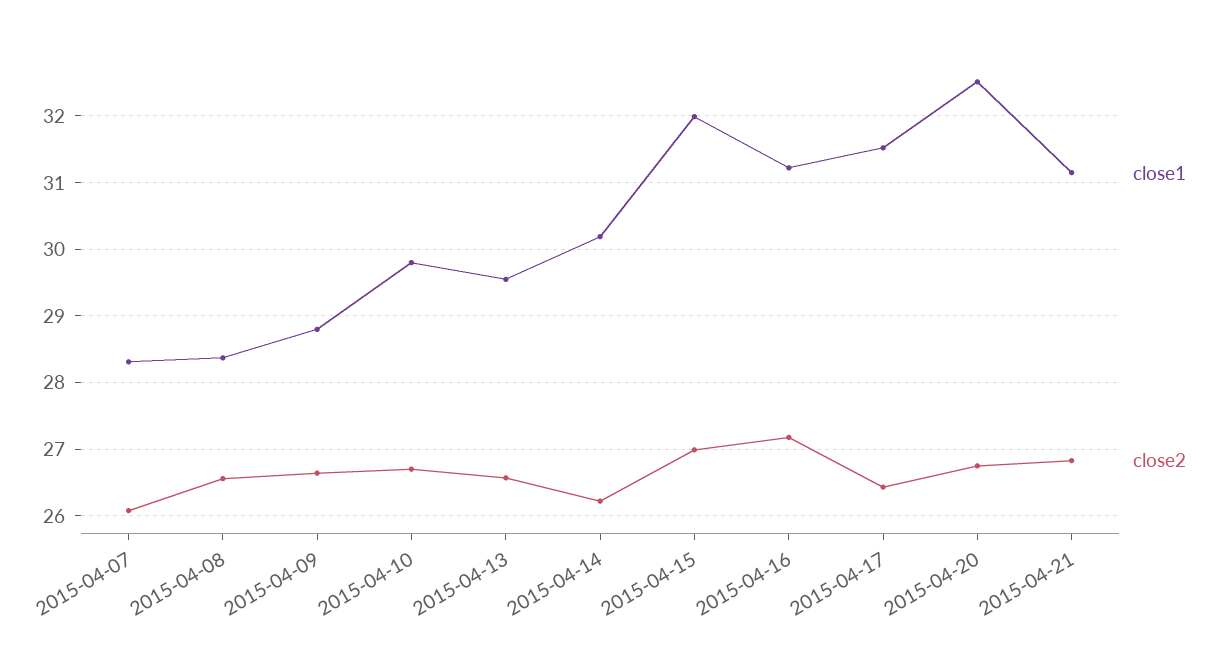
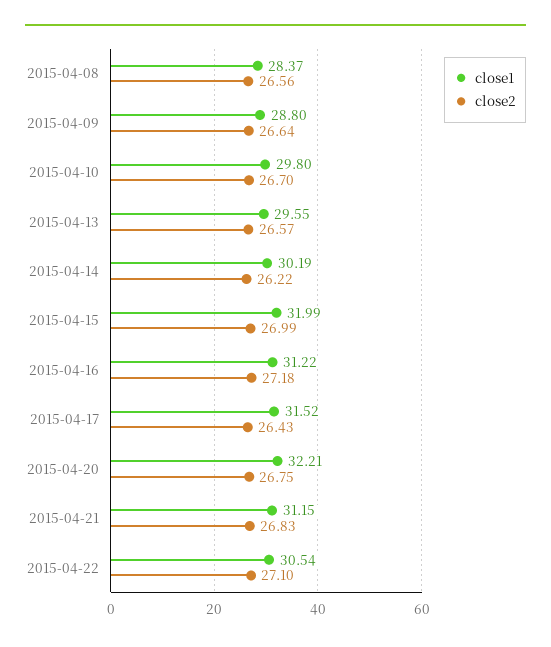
close1, 2015-04-07: 28.3 -> none
close2, 2015-04-07: 26.1 -> none
close1, 2015-04-20: 32.5 -> 32.21
close1, 2015-04-22: none -> 30.54
close2, 2015-04-22: none -> 27.1

